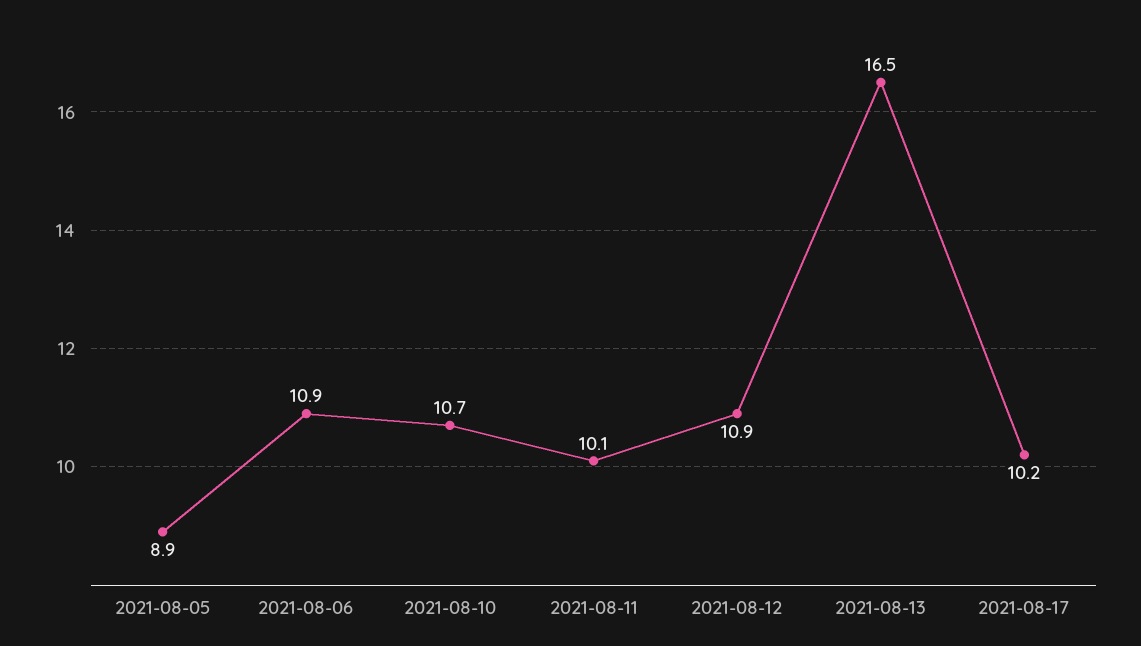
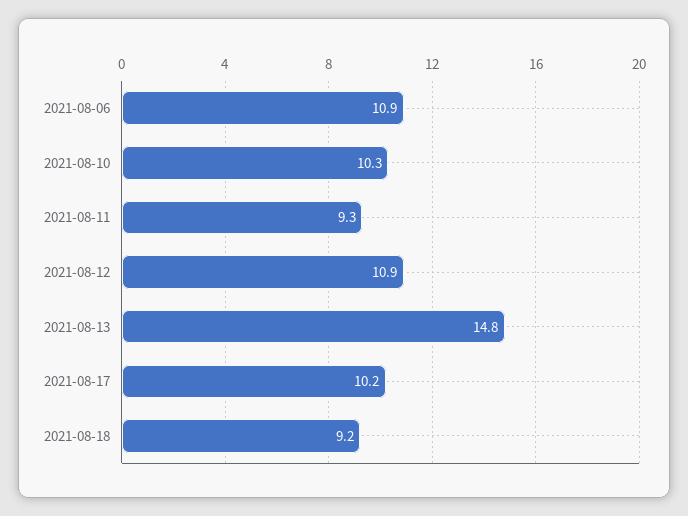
2021-08-05: 8.9 -> none
2021-08-10: 10.7 -> 10.3
2021-08-11: 10.1 -> 9.3
2021-08-13: 16.5 -> 14.8
2021-08-18: none -> 9.2

